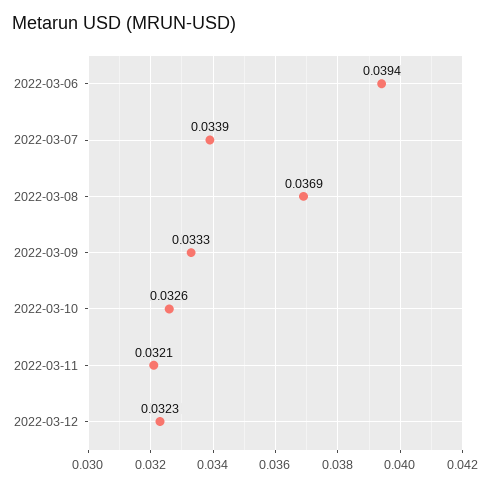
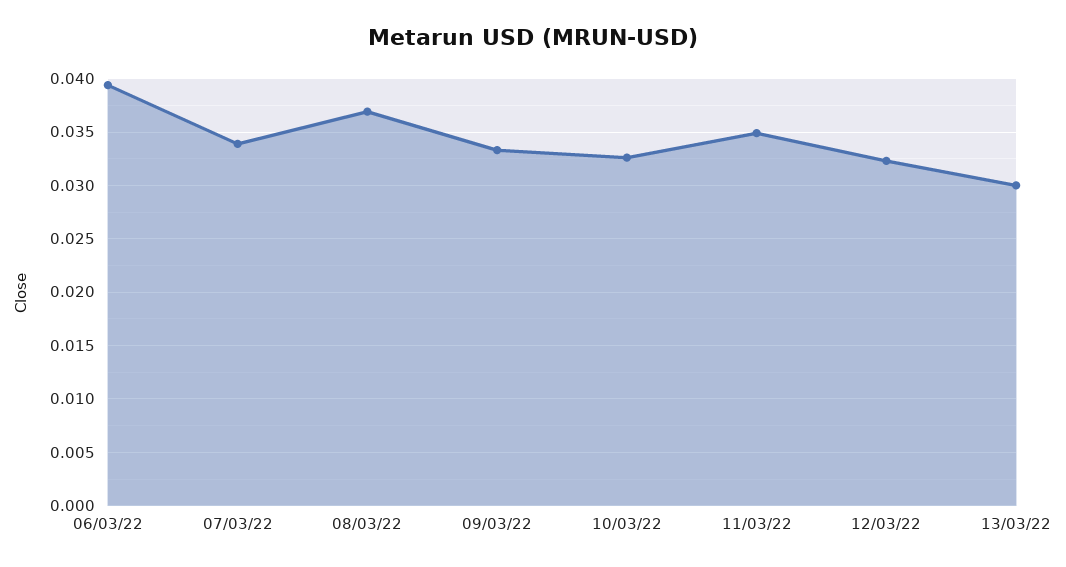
2022-03-11: 0.0321 -> 0.035
13/03/22: none -> 0.03

